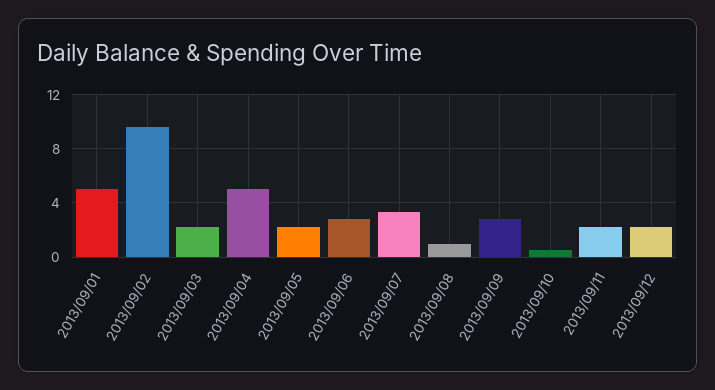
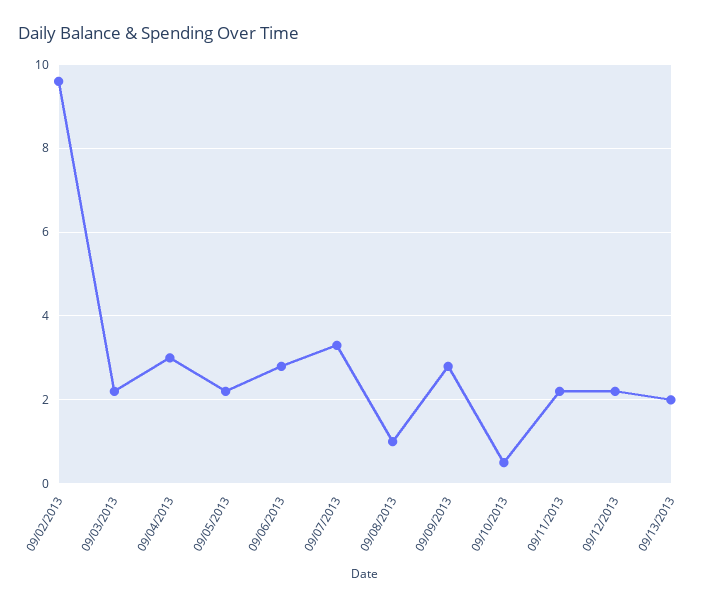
2013/09/01: 5 -> none
2013/09/04: 5 -> 3
09/13/2013: none -> 2

